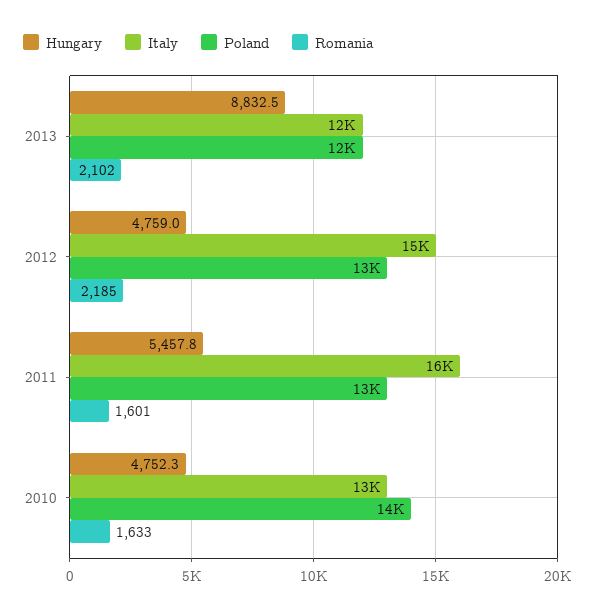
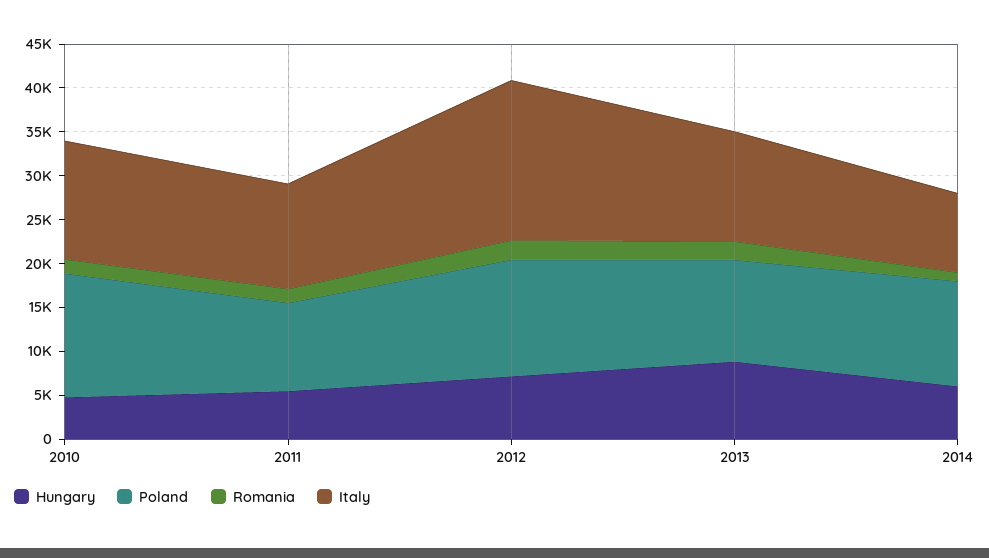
Hungary, 2012: 4759 -> 7000
Italy, 2012: 15000 -> 18000
Italy, 2011: 16000 -> 12000
Poland, 2011: 13000 -> 10000
Hungary, 2014: none -> 6000
Poland, 2014: none -> 12000
Romania, 2014: none -> 1000
Italy, 2014: none -> 9000

